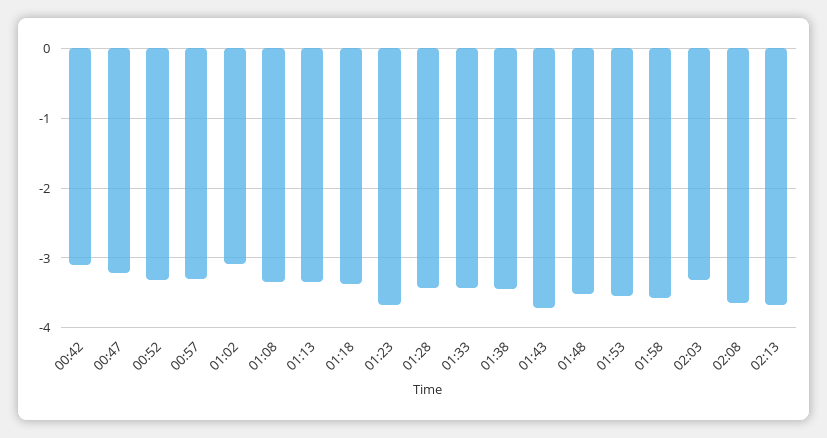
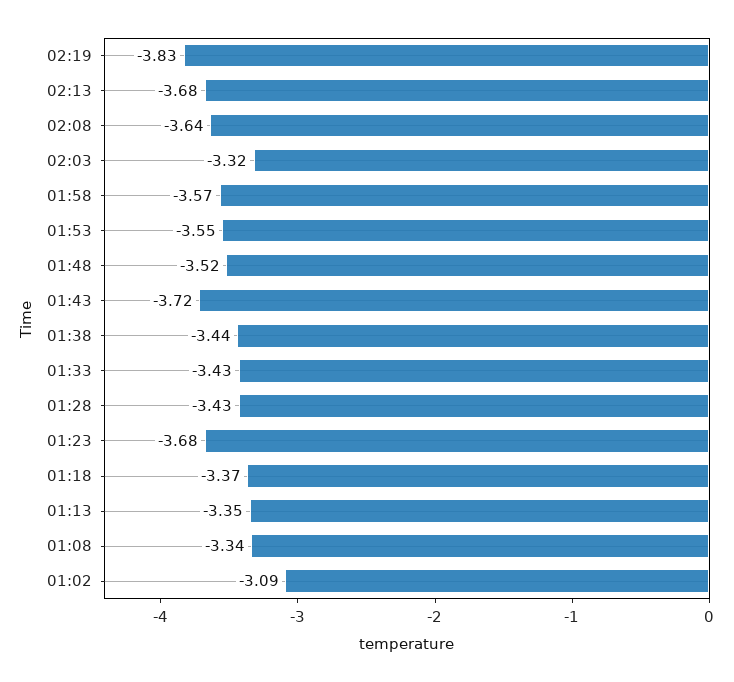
00:42: -3.1 -> none
00:47: -3.2 -> none
00:52: -3.3 -> none
00:57: -3.3 -> none
02:19: none -> -3.83

